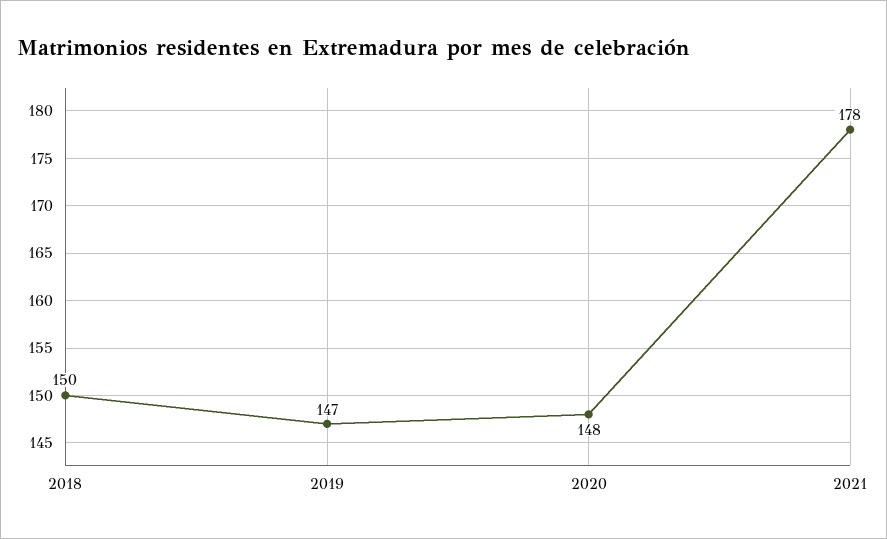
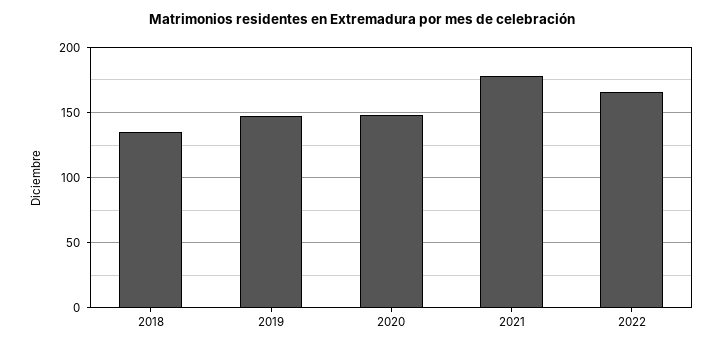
2018: 150 -> 135
2022: none -> 165

